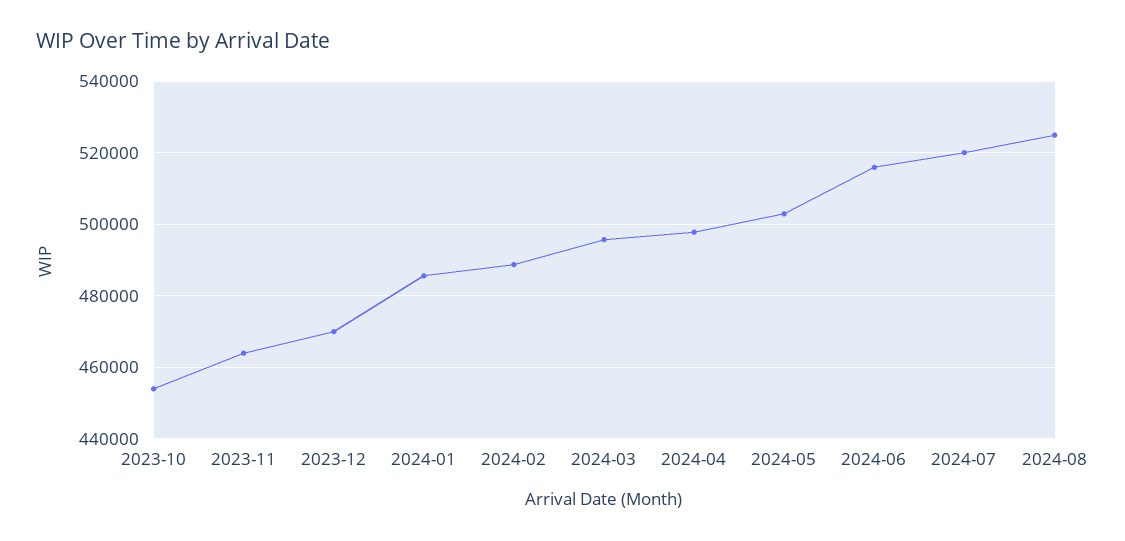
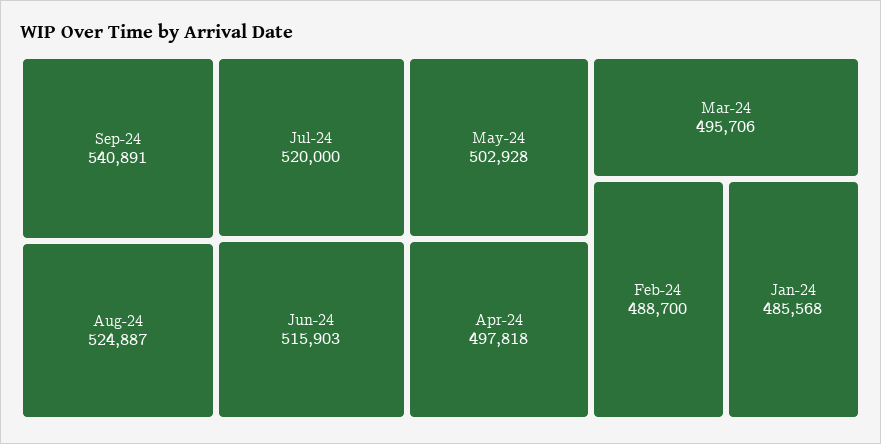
2023-10: 454000 -> none
2023-11: 464000 -> none
2023-12: 470000 -> none
Sep-24: none -> 540891

